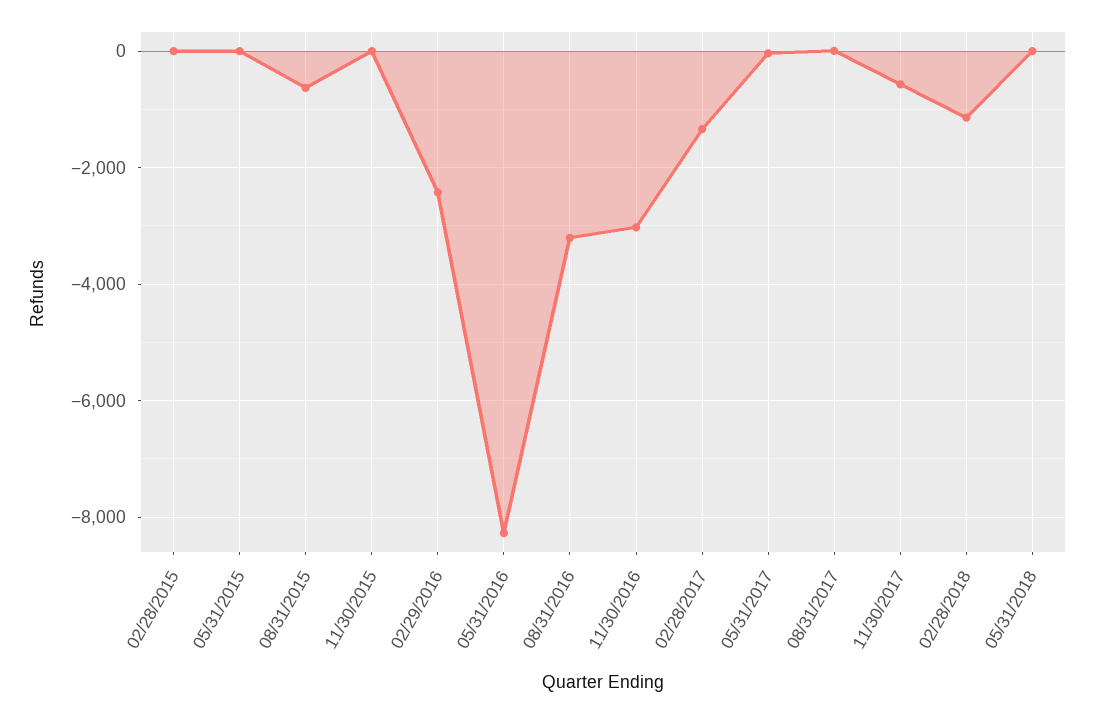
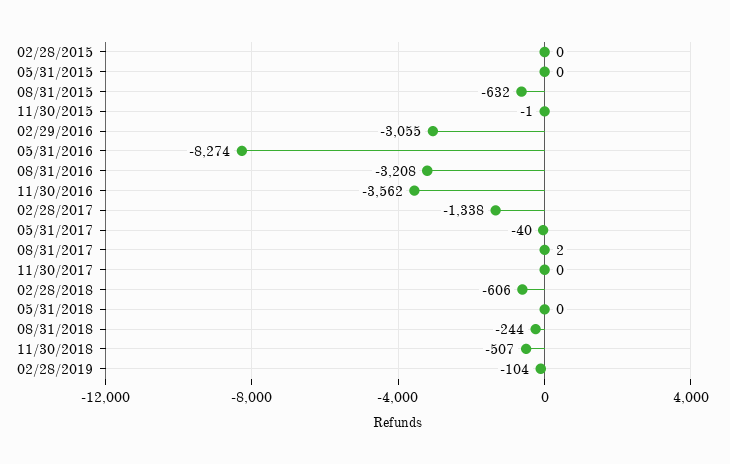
02/29/2016: -2400 -> -3055
11/30/2016: -3000 -> -3562
11/30/2017: -600 -> 0
02/28/2018: -1200 -> -606
08/31/2018: none -> -244
11/30/2018: none -> -507
02/28/2019: none -> -104

